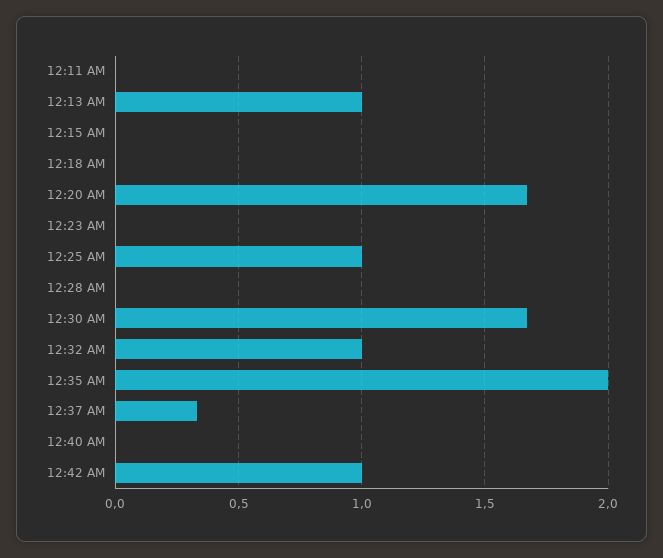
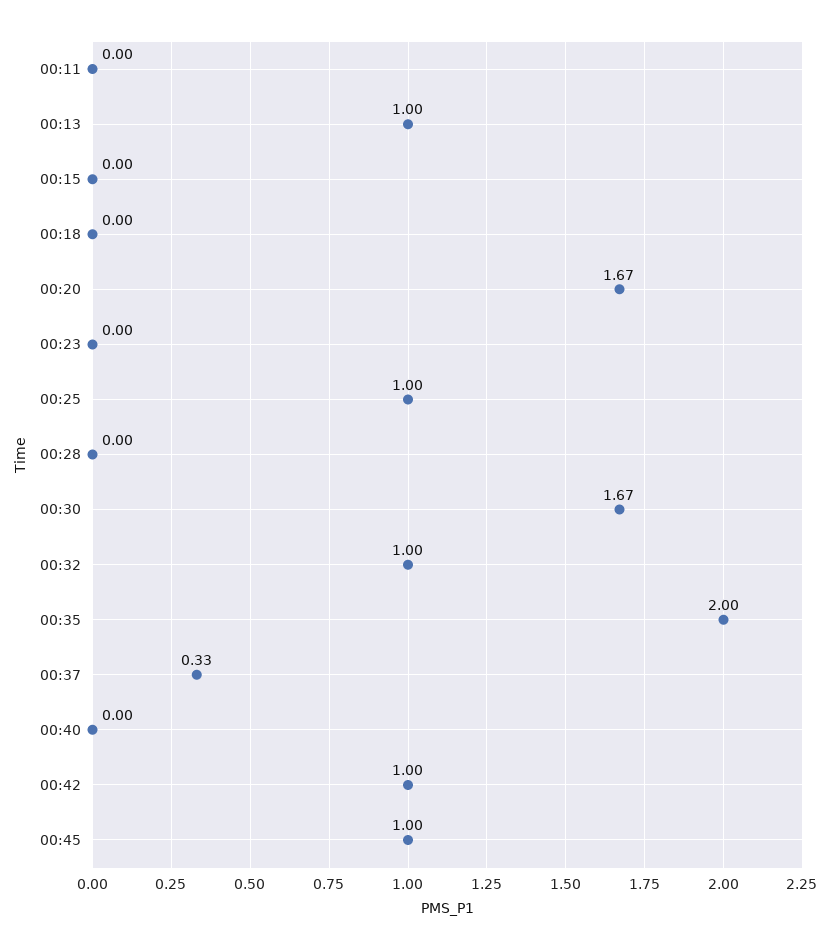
00:45: none -> 1

